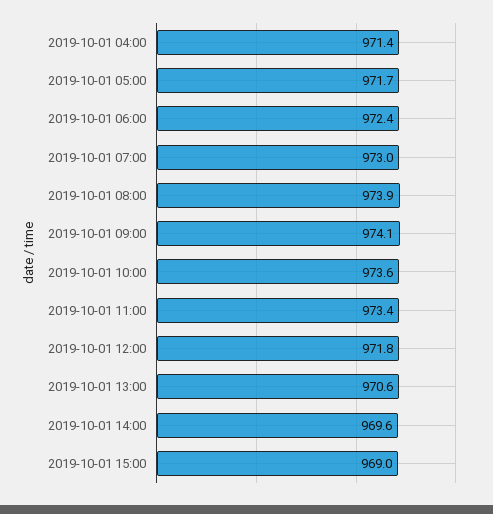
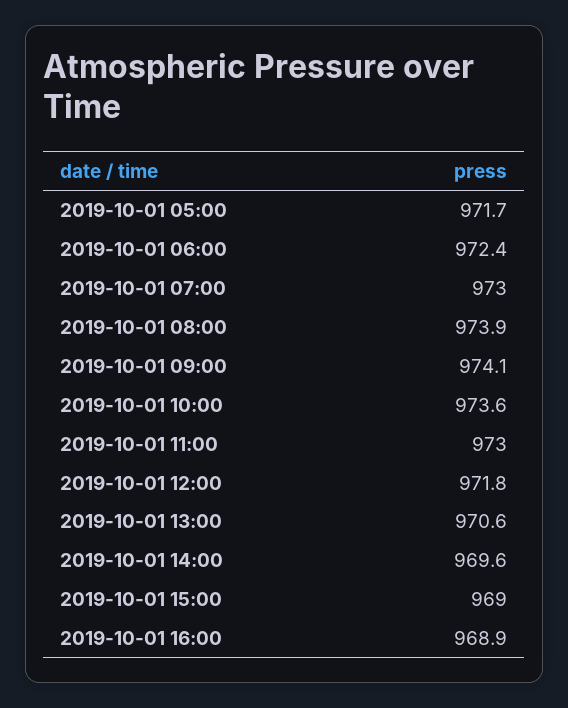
2019-10-01 04:00: 971.4 -> none
2019-10-01 11:00: 973.4 -> 973
2019-10-01 16:00: none -> 968.9

